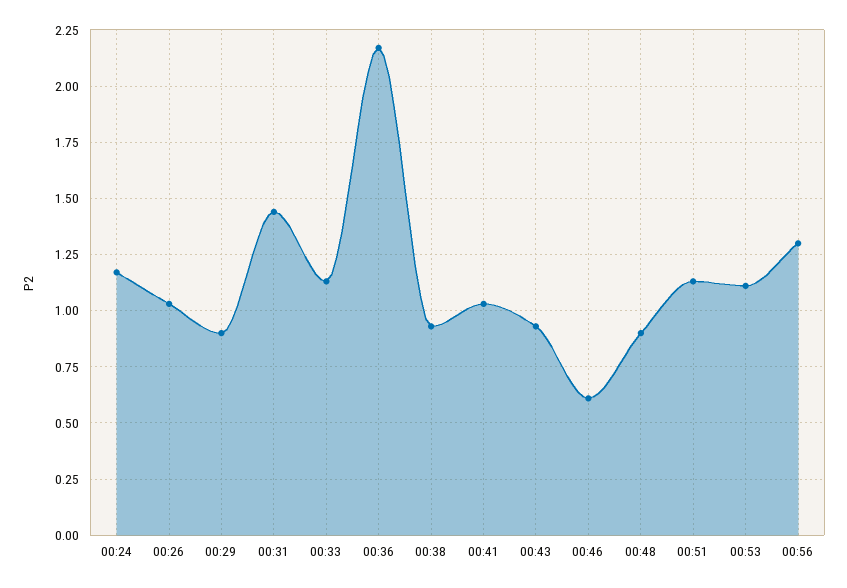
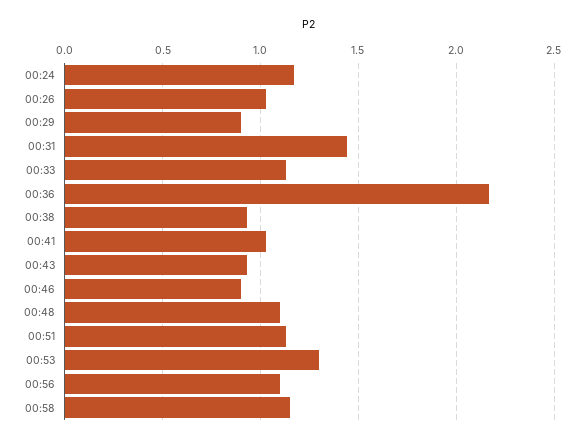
00:46: 0.6 -> 0.9
00:48: 0.9 -> 1.1
00:53: 1.1 -> 1.3
00:56: 1.3 -> 1.1
00:58: none -> 1.15

